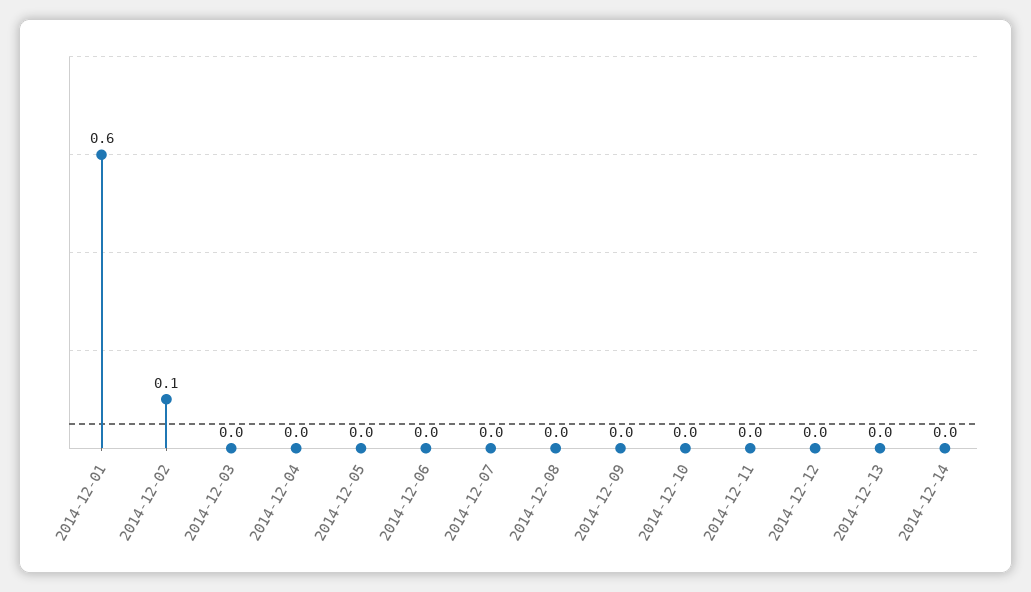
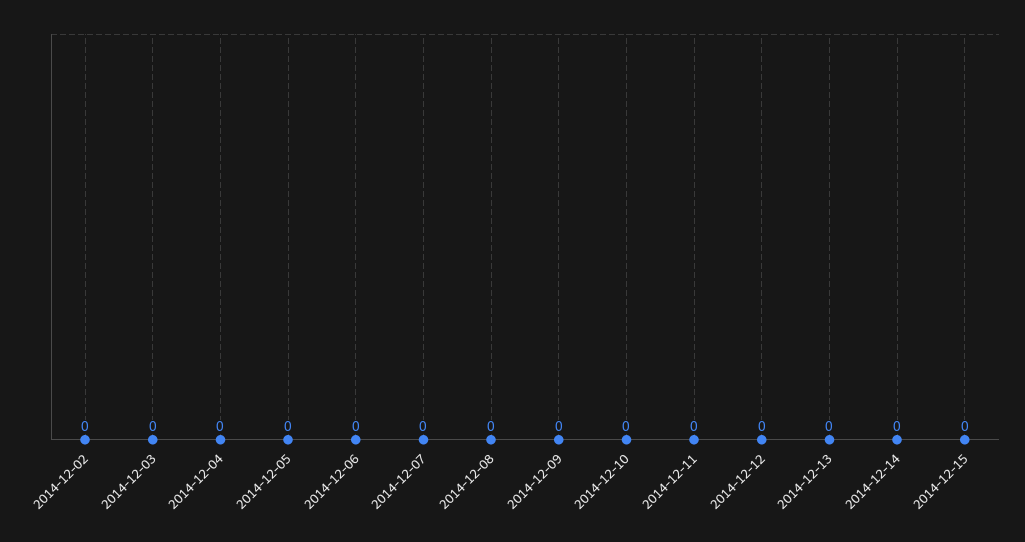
2014-12-01: 0.6 -> none
2014-12-02: 0.1 -> 0
2014-12-15: none -> 0

